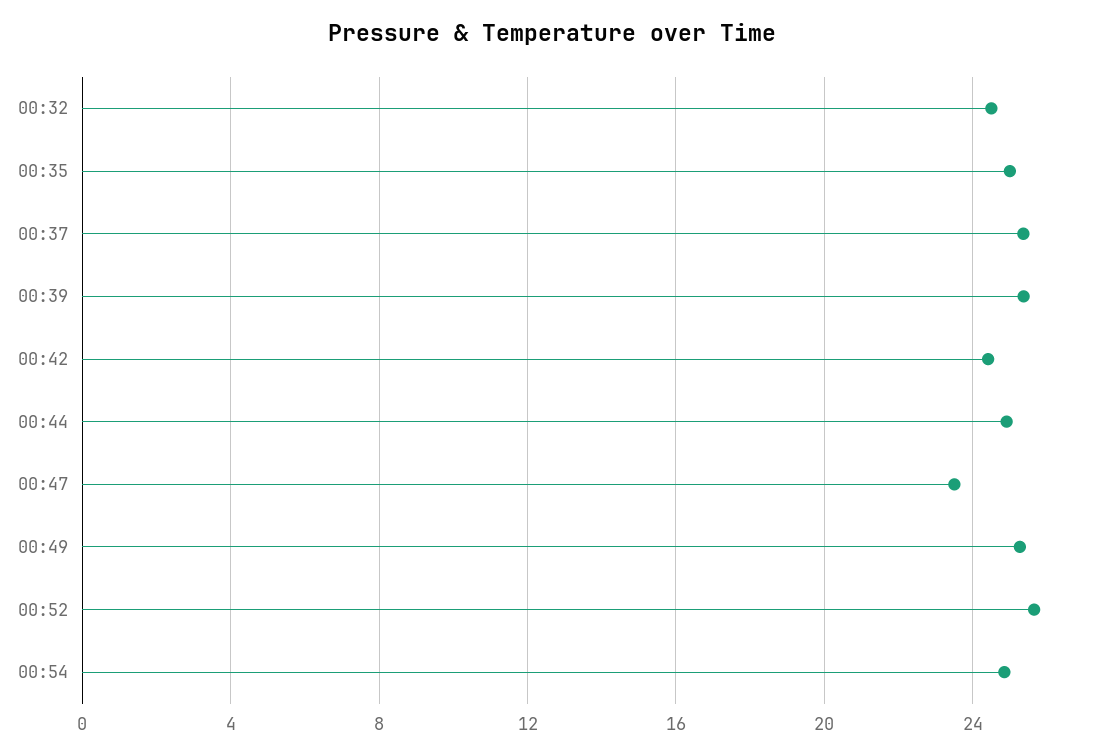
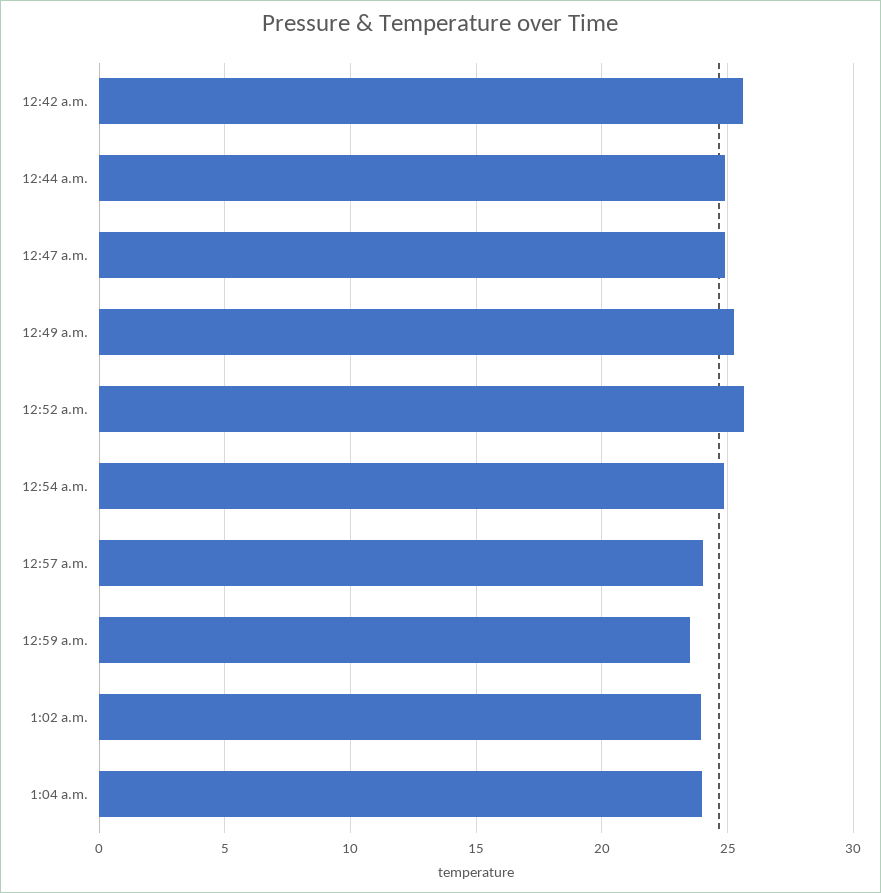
00:32: 24.5 -> none
00:35: 25 -> none
00:37: 25.5 -> none
00:39: 25.5 -> none
00:42: 24.5 -> 25.5
00:47: 23.5 -> 25
12:57 a.m.: none -> 24
12:59 a.m.: none -> 23.5
1:02 a.m.: none -> 24
1:04 a.m.: none -> 24

